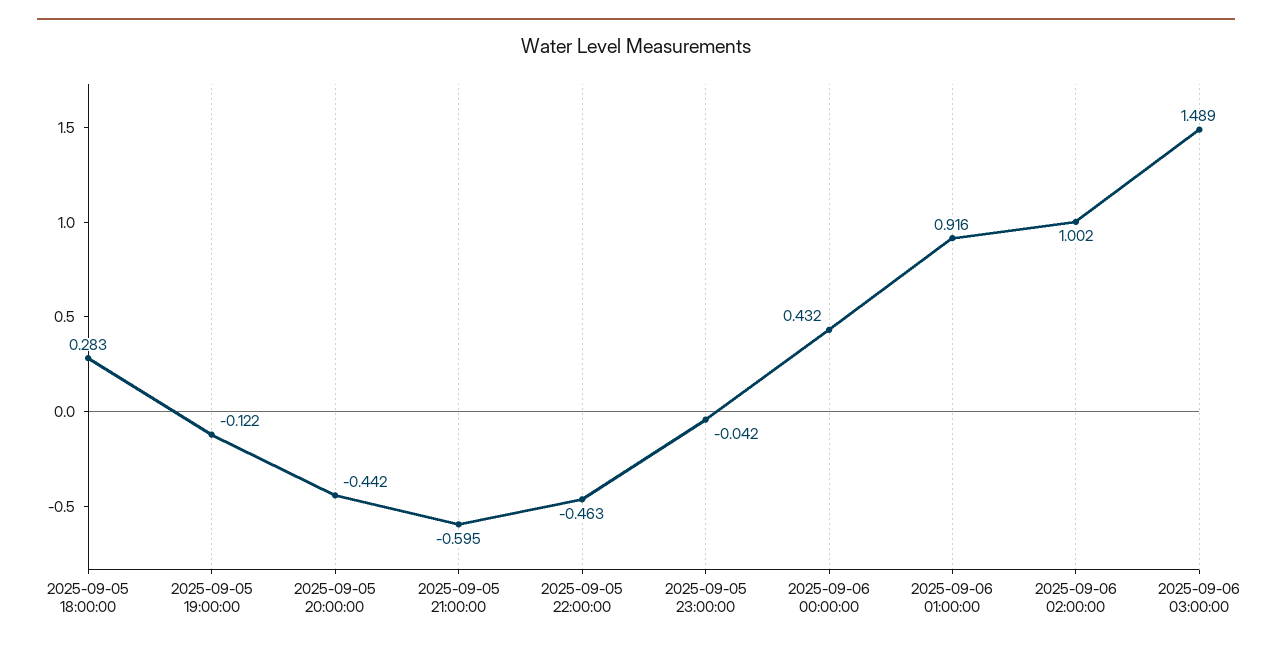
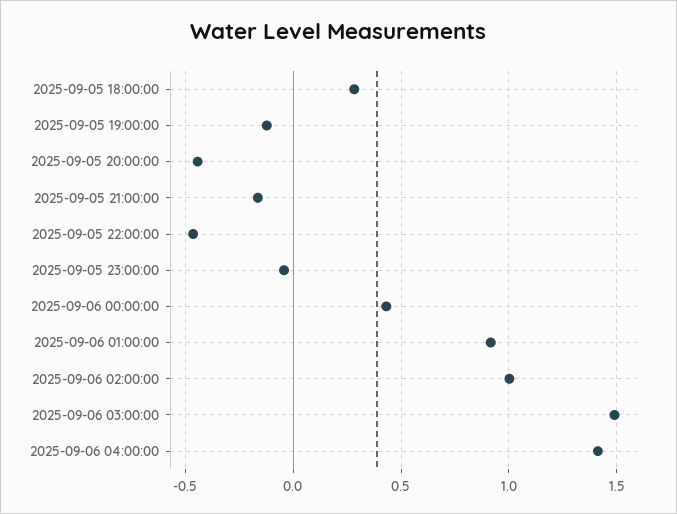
2025-09-05 21:00:00: -0.595 -> -0.15
2025-09-06 04:00:00: none -> 1.4

